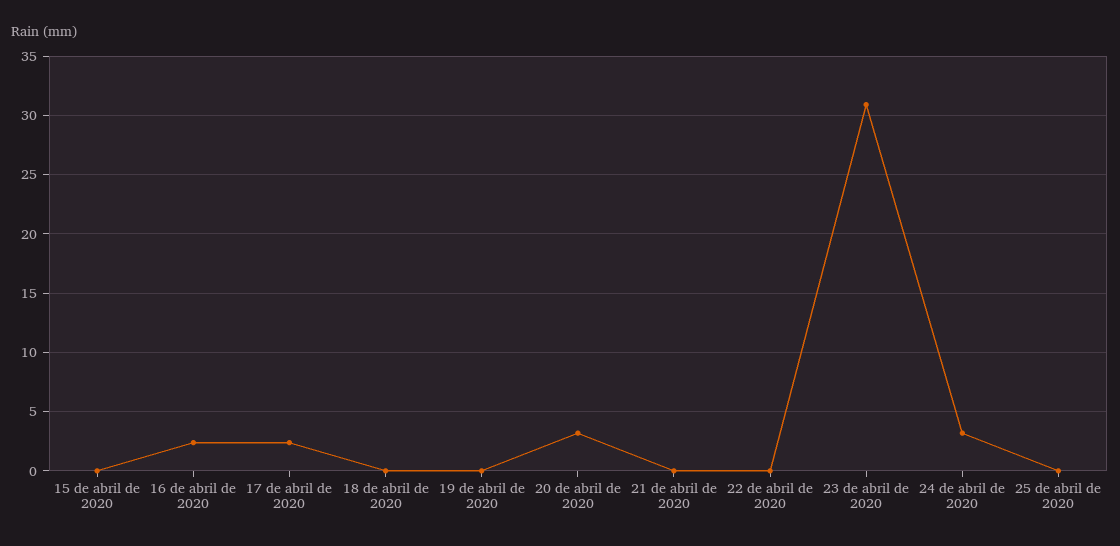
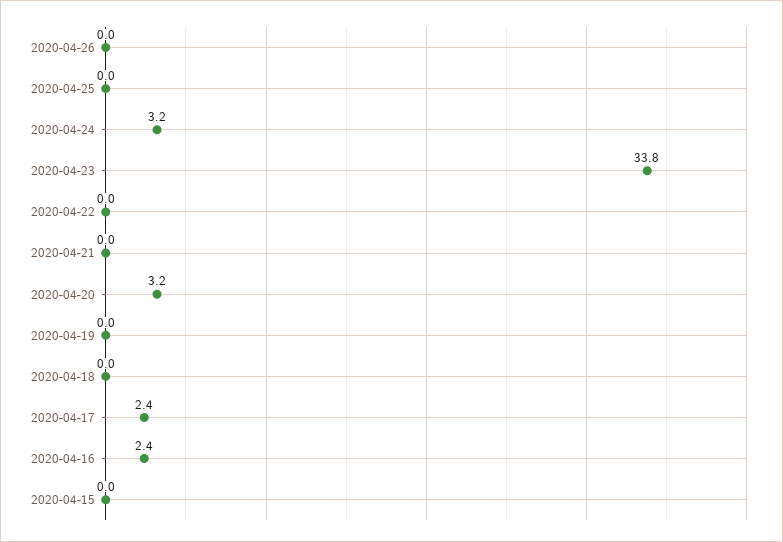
23 de abril de 2020: 31 -> 33.8
2020-04-26: none -> 0

